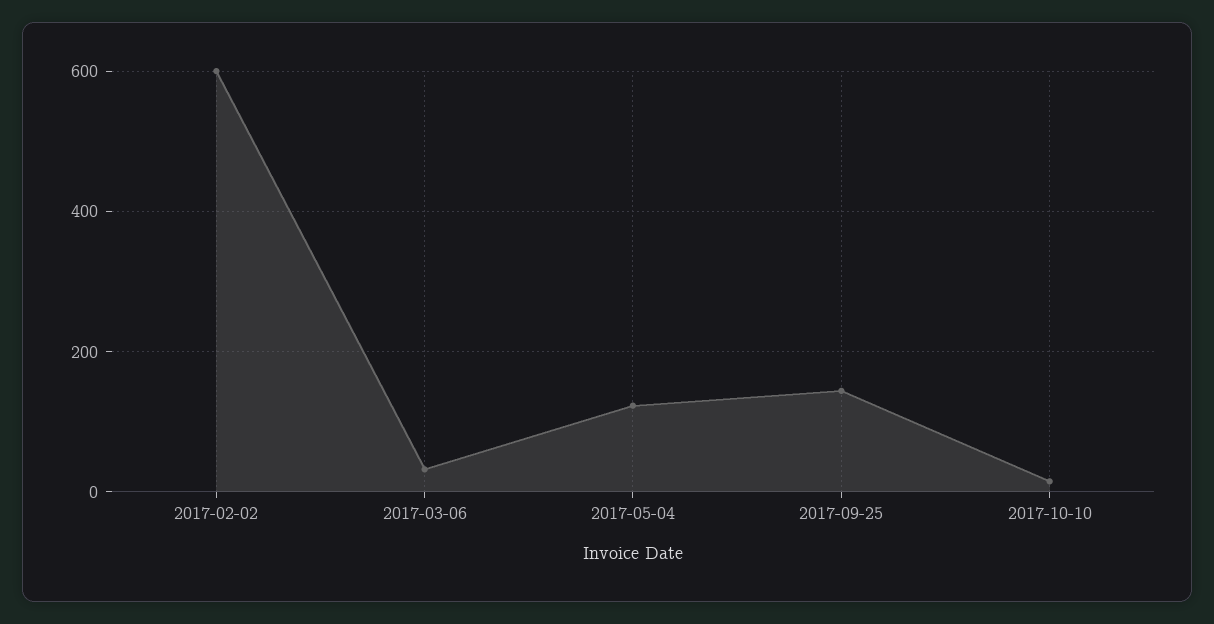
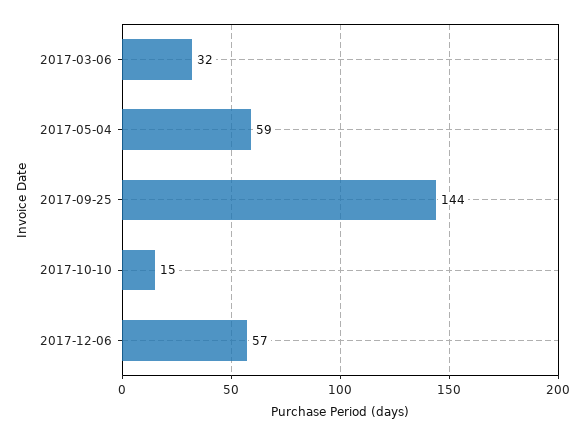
2017-02-02: 600 -> none
2017-05-04: 120 -> 59
2017-12-06: none -> 57

